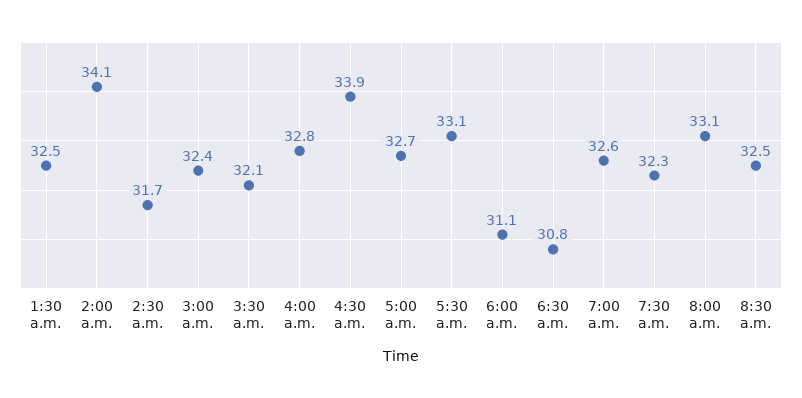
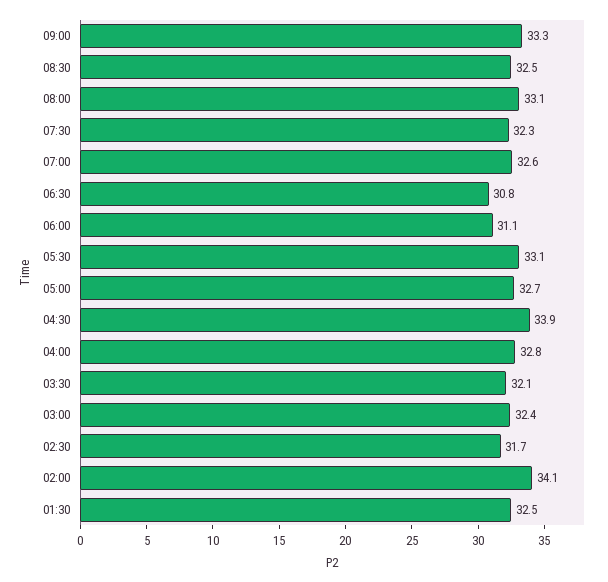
09:00: none -> 33.3

